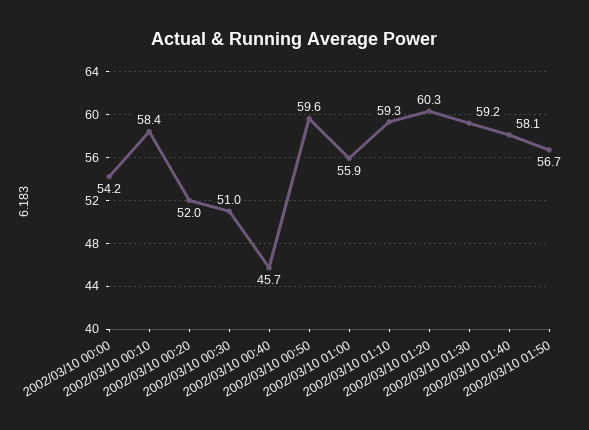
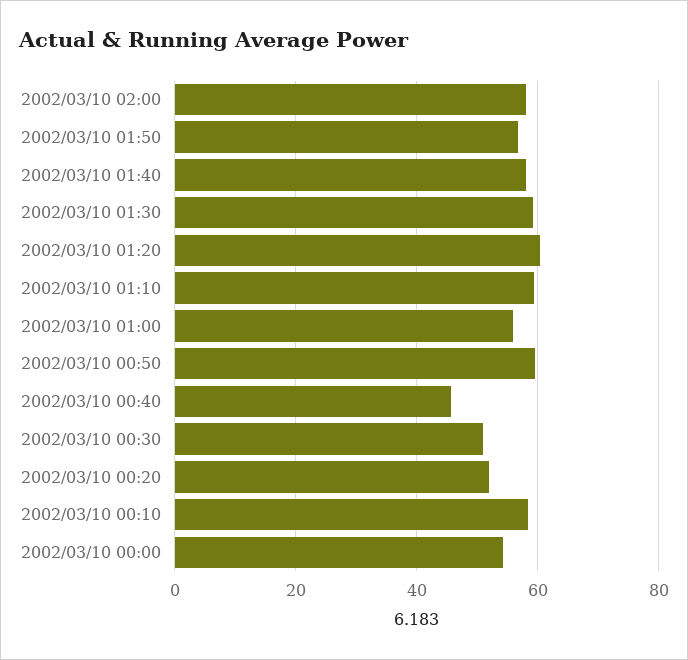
2002/03/10 02:00: none -> 58

